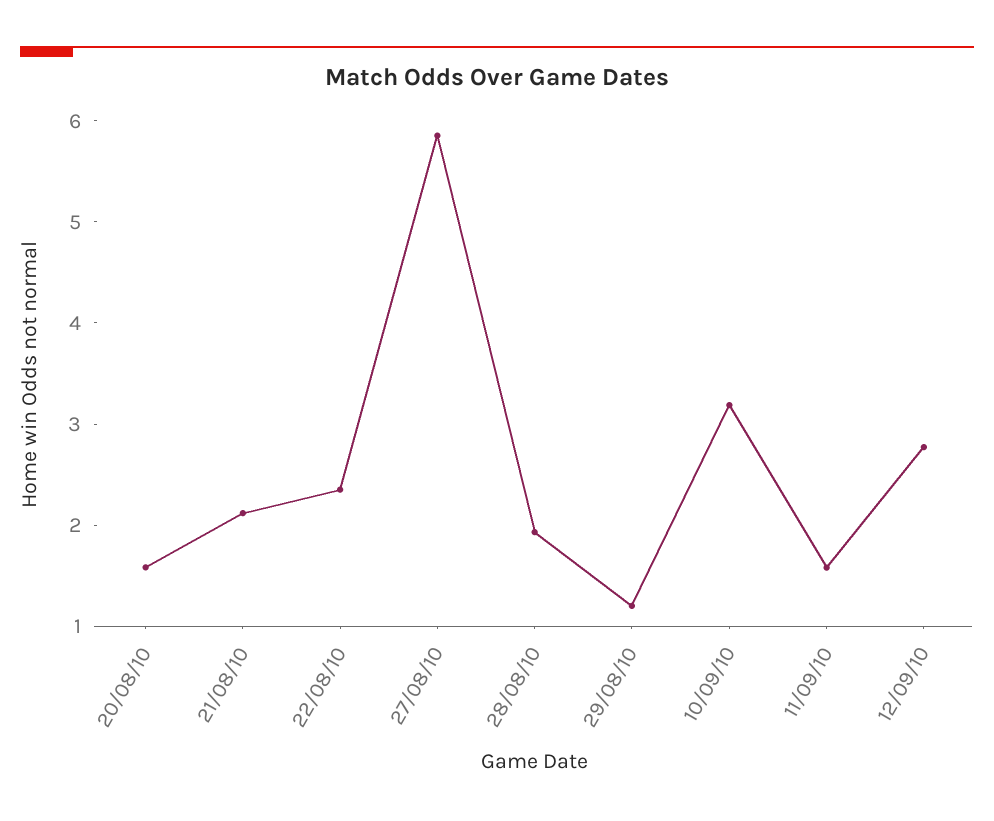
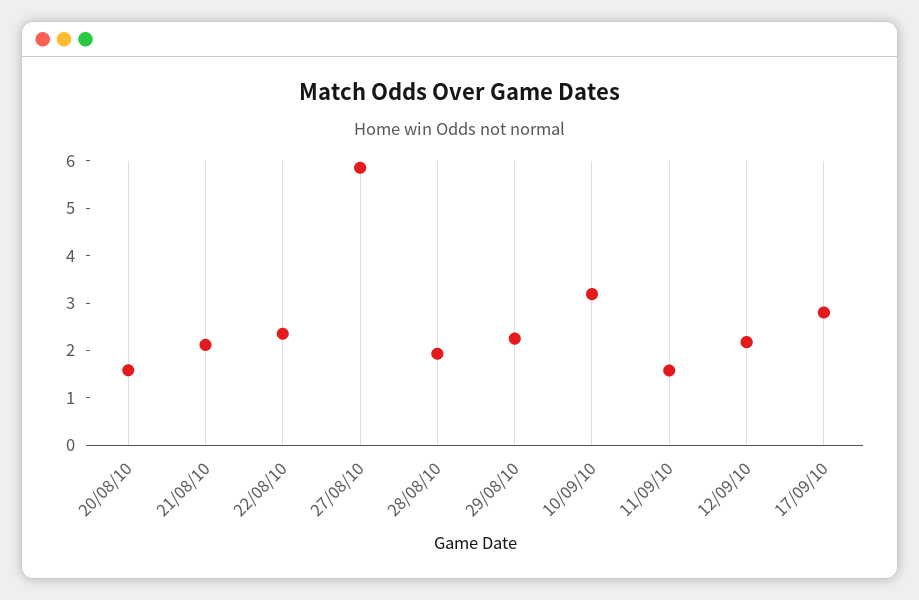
29/08/10: 1.2 -> 2.2
12/09/10: 2.8 -> 2.2
17/09/10: none -> 2.8

